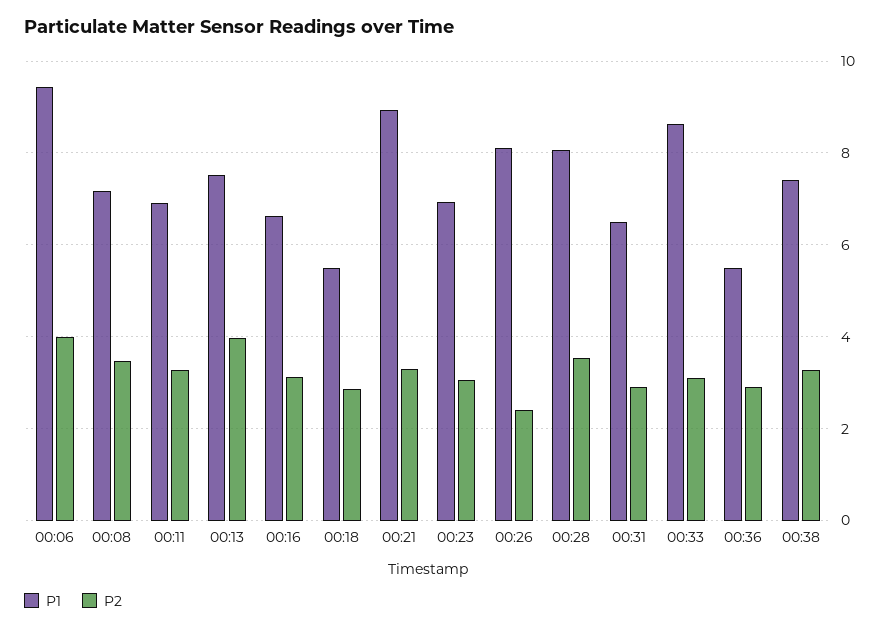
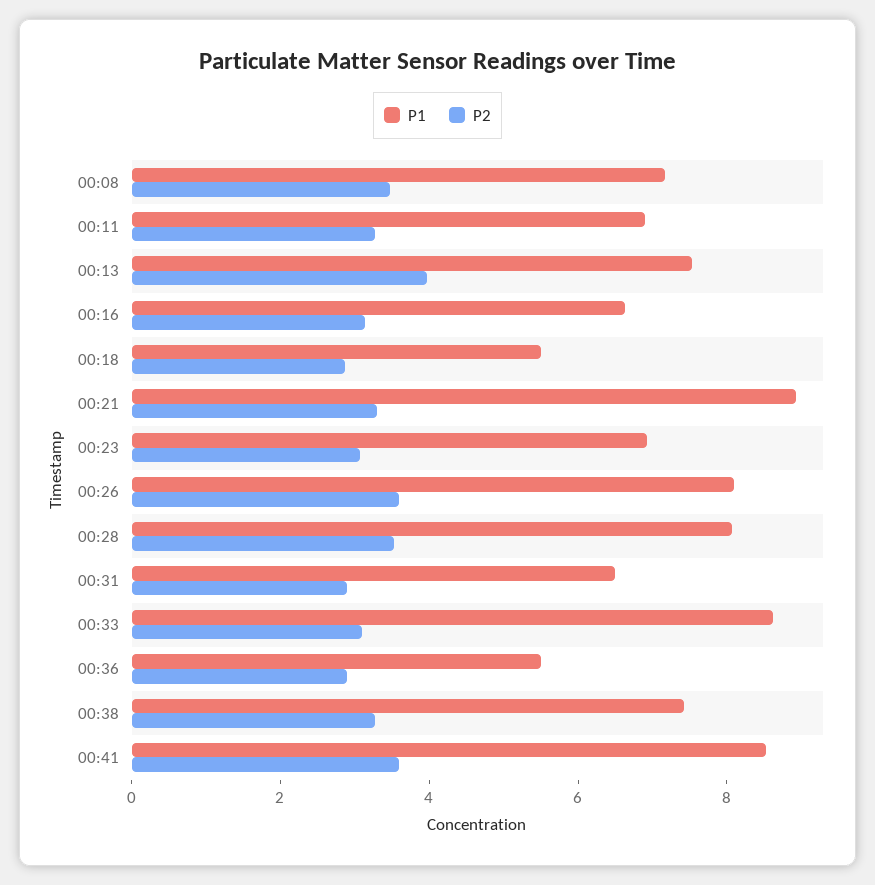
P1, 00:06: 9.4 -> none
P2, 00:06: 4 -> none
P2, 00:26: 2.4 -> 3.5
P1, 00:41: none -> 8.5
P2, 00:41: none -> 3.5

